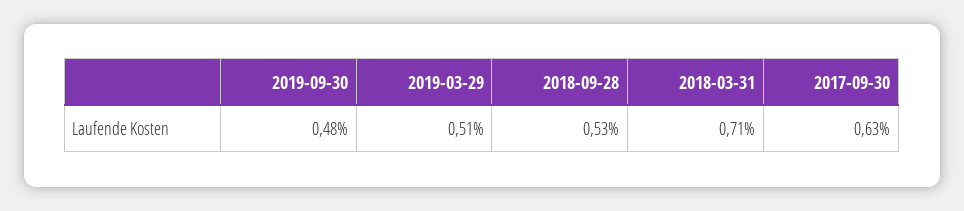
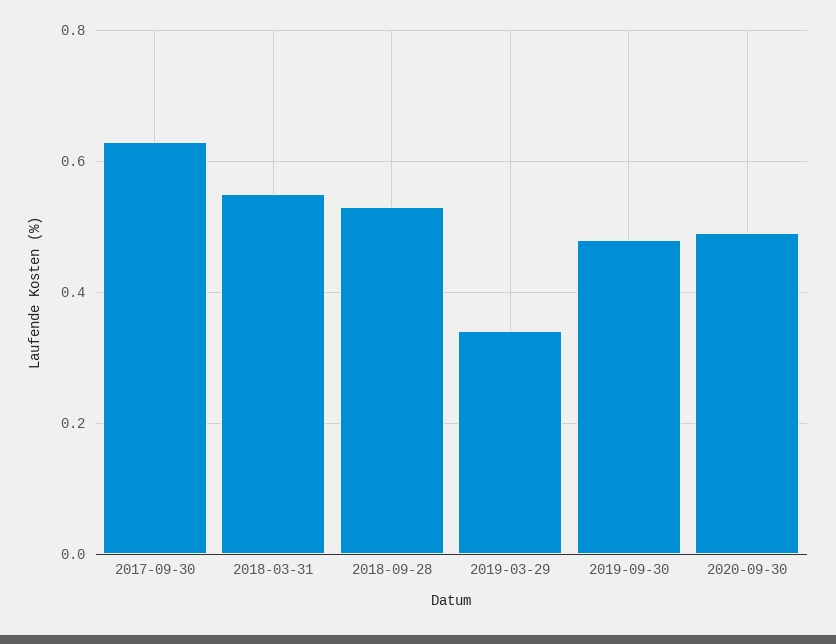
2019-03-29: 0.51 -> 0.35
2018-03-31: 0.71 -> 0.55
2020-09-30: none -> 0.5

